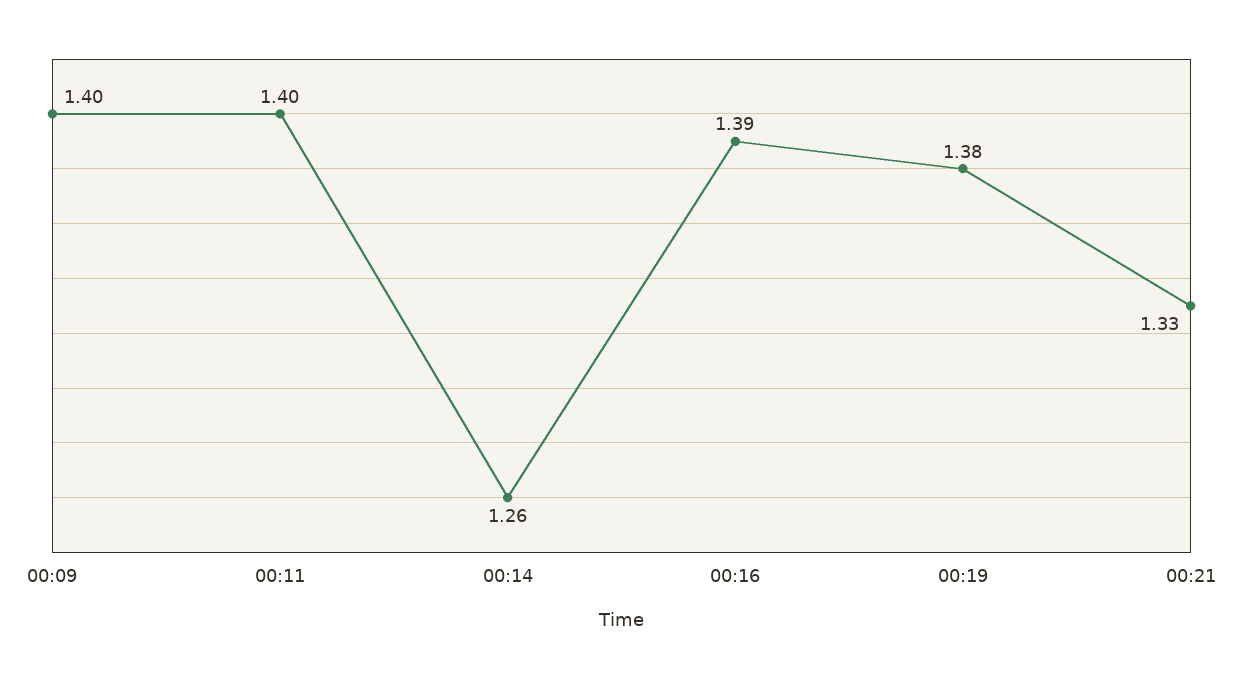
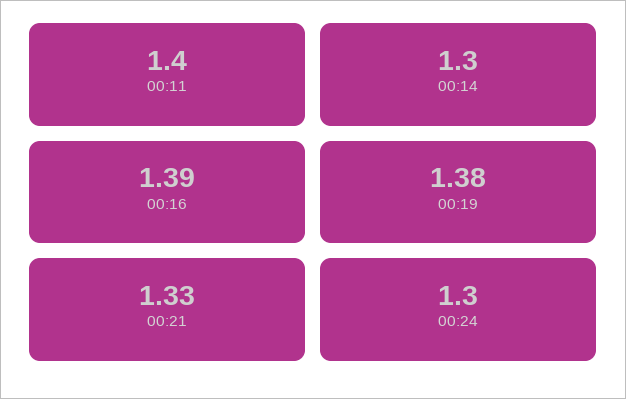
00:09: 1.4 -> none
00:14: 1.26 -> 1.3
00:24: none -> 1.3

